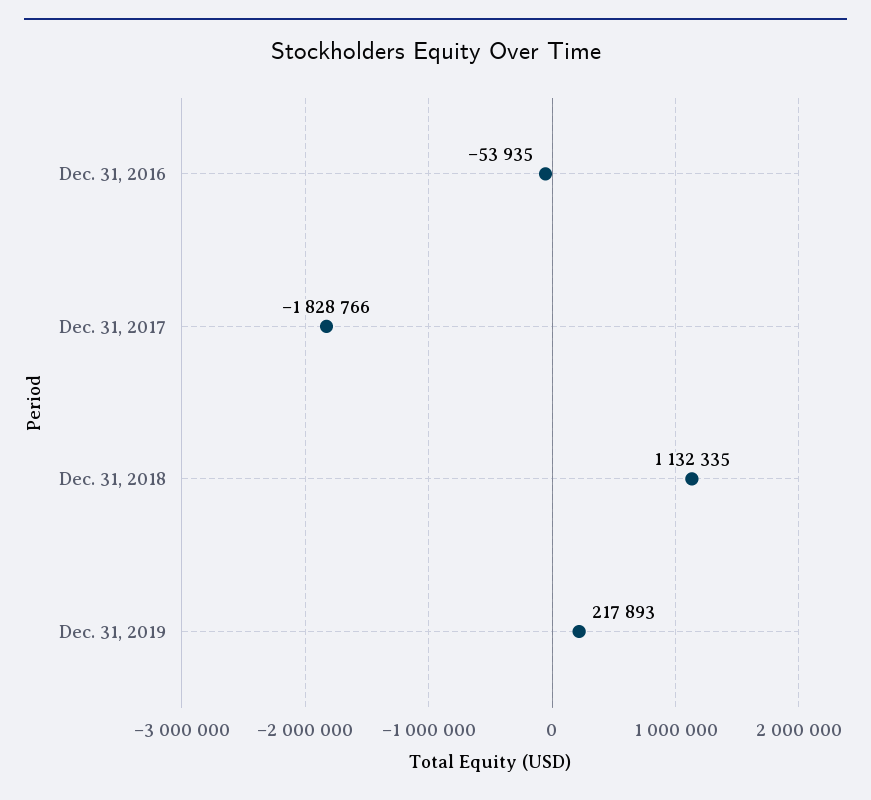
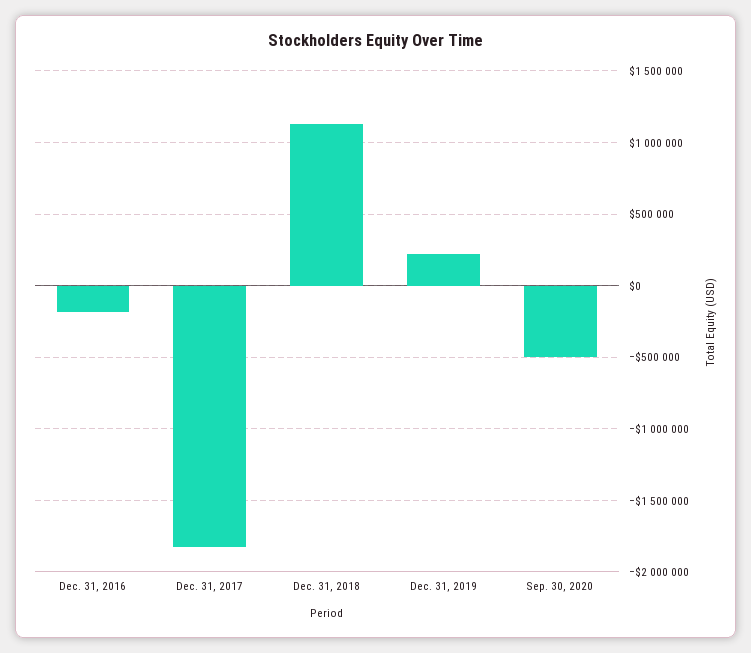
Dec. 31, 2016: -53935 -> -200000
Sep. 30, 2020: none -> -500000

